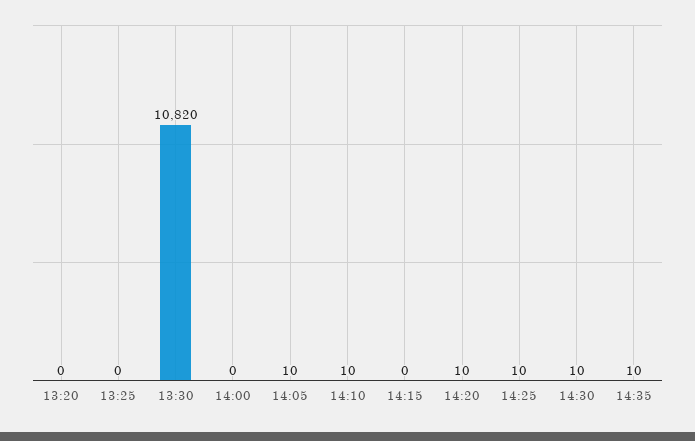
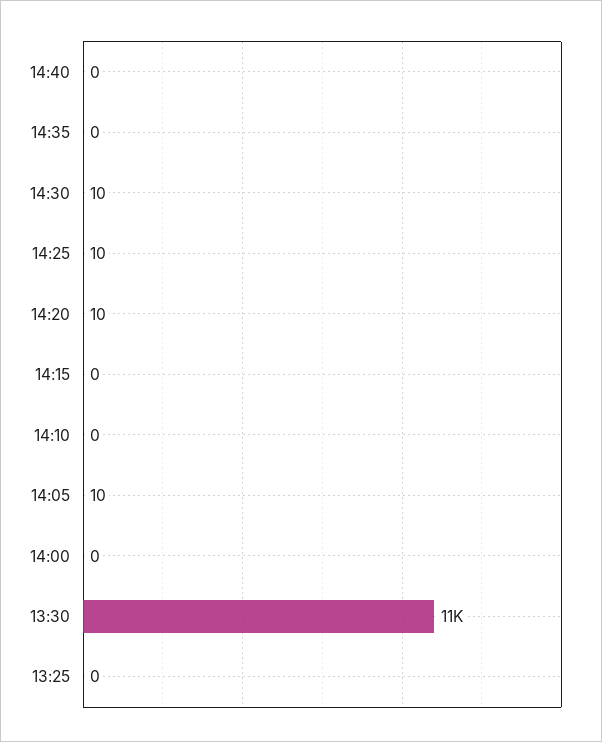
13:20: 0 -> none
14:10: 10 -> 0
14:35: 10 -> 0
14:40: none -> 0

